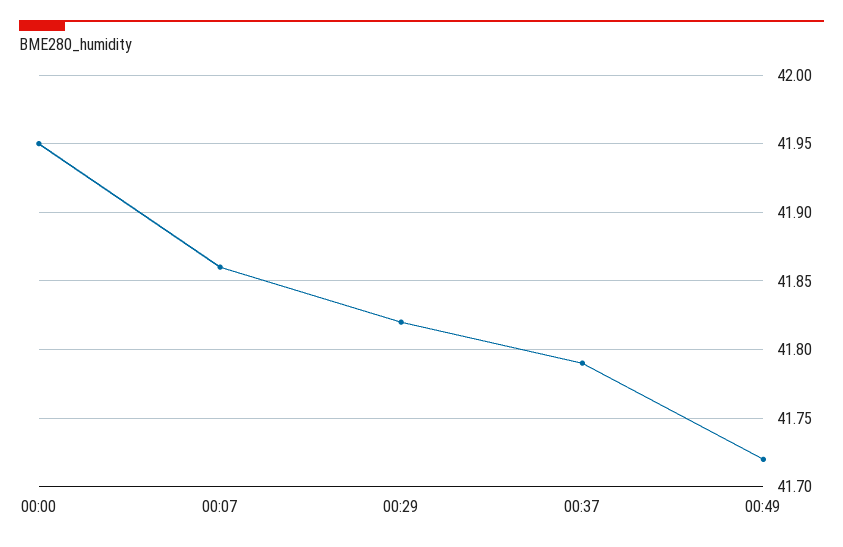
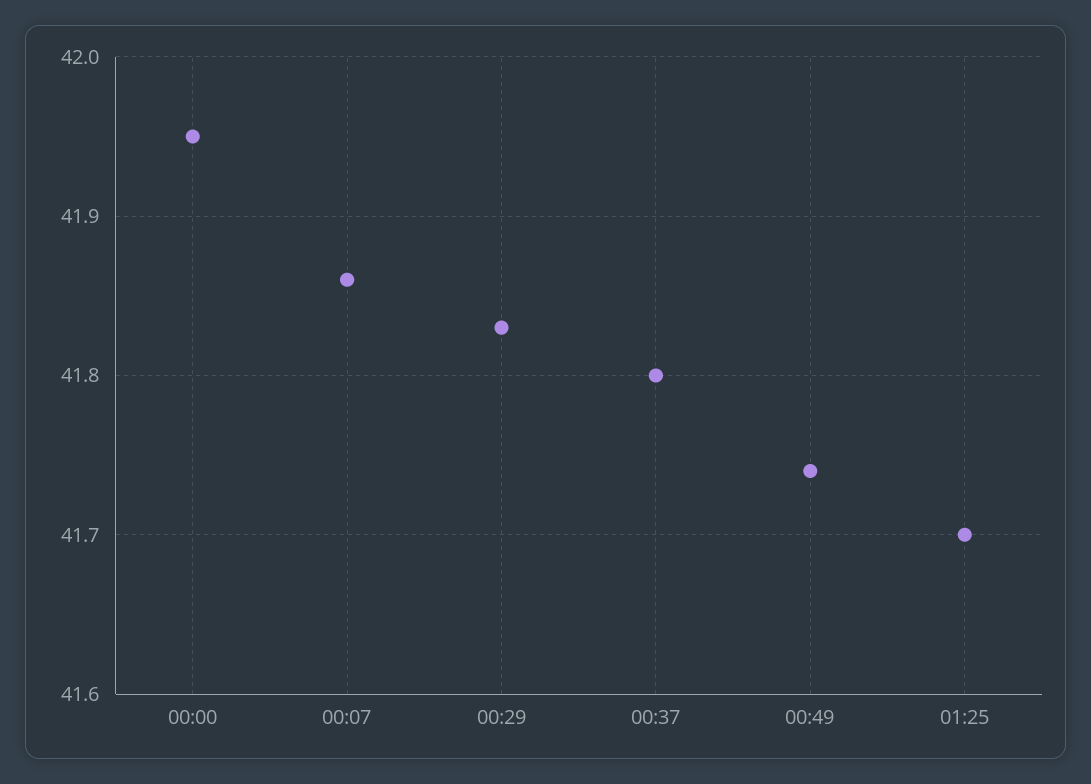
00:29: 41.82 -> 41.83
00:37: 41.79 -> 41.8
00:49: 41.72 -> 41.74
01:25: none -> 41.7

